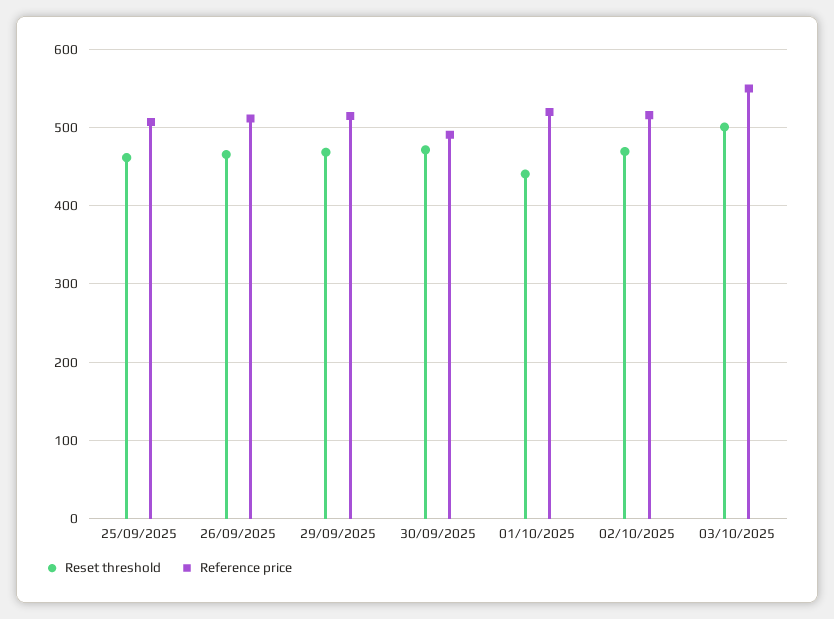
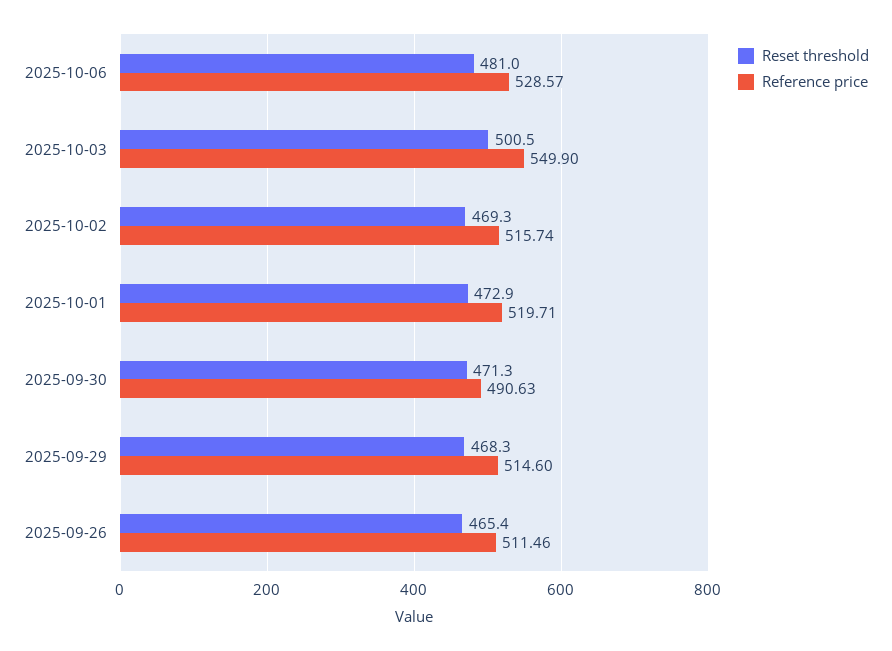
Reset threshold, 25/09/2025: 460 -> none
Reference price, 25/09/2025: 510 -> none
Reset threshold, 01/10/2025: 440 -> 472.9
Reset threshold, 2025-10-06: none -> 481
Reference price, 2025-10-06: none -> 528.57

